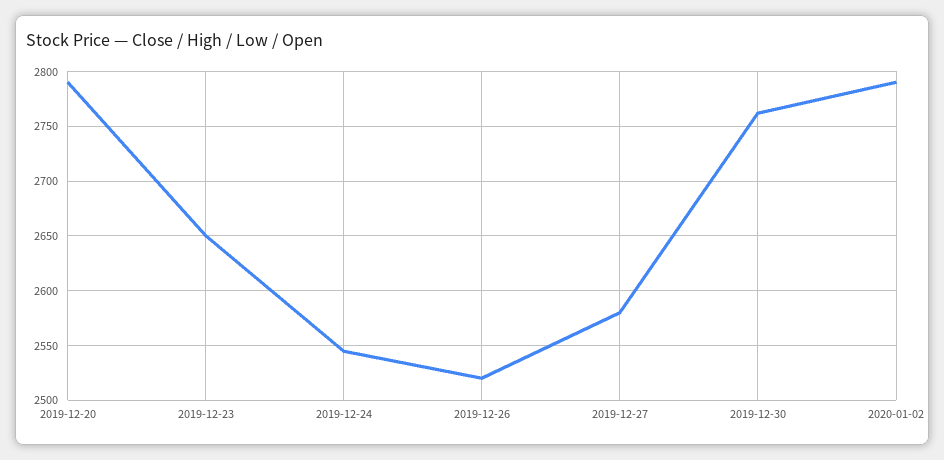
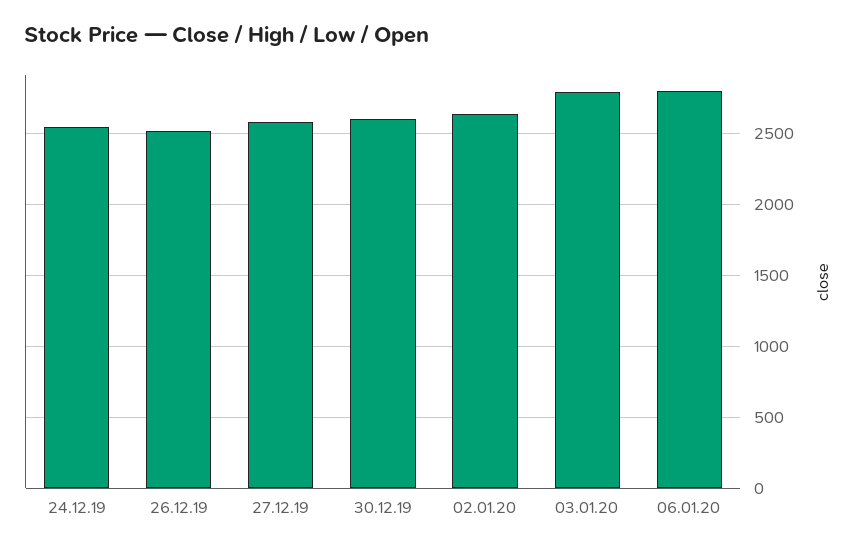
2019-12-20: 2790 -> none
2019-12-23: 2650 -> none
2019-12-30: 2760 -> 2600
2020-01-02: 2790 -> 2650
03.01.20: none -> 2800
06.01.20: none -> 2800

